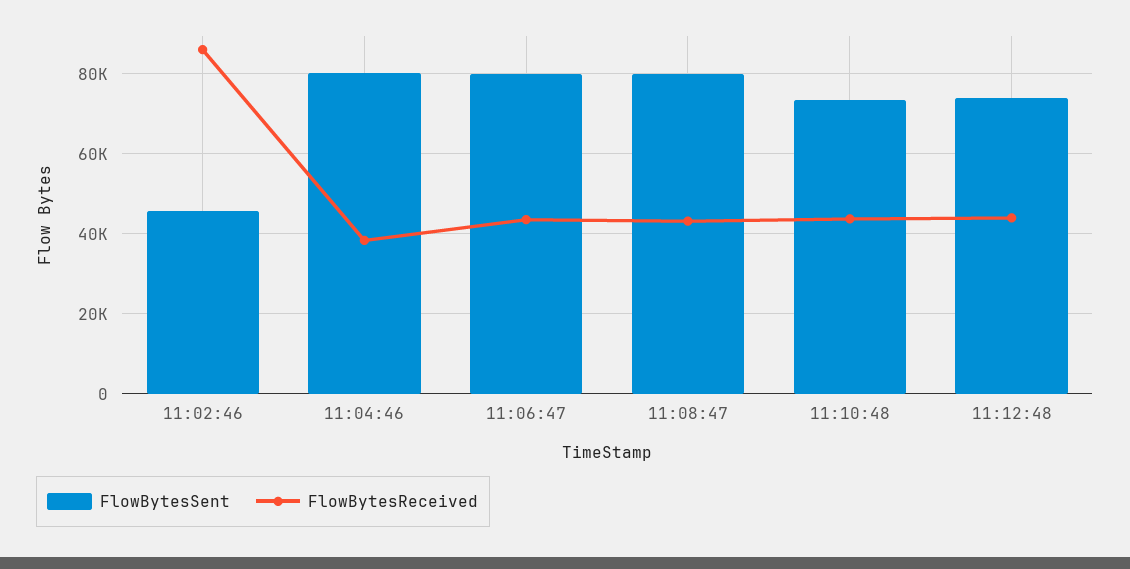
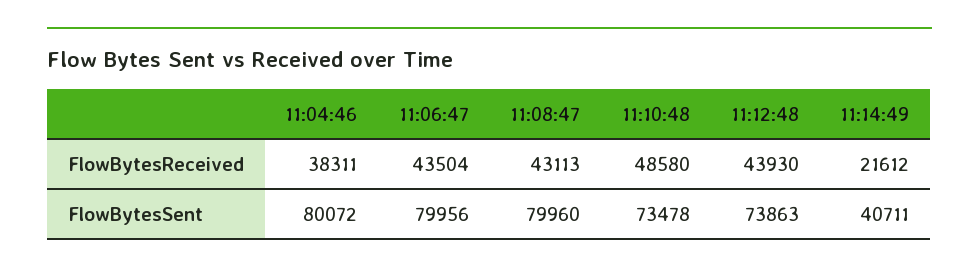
FlowBytesSent, 11:02:46: 46000 -> none
FlowBytesReceived, 11:02:46: 86000 -> none
FlowBytesReceived, 11:10:48: 44000 -> 48580
FlowBytesReceived, 11:14:49: none -> 21612
FlowBytesSent, 11:14:49: none -> 40711

